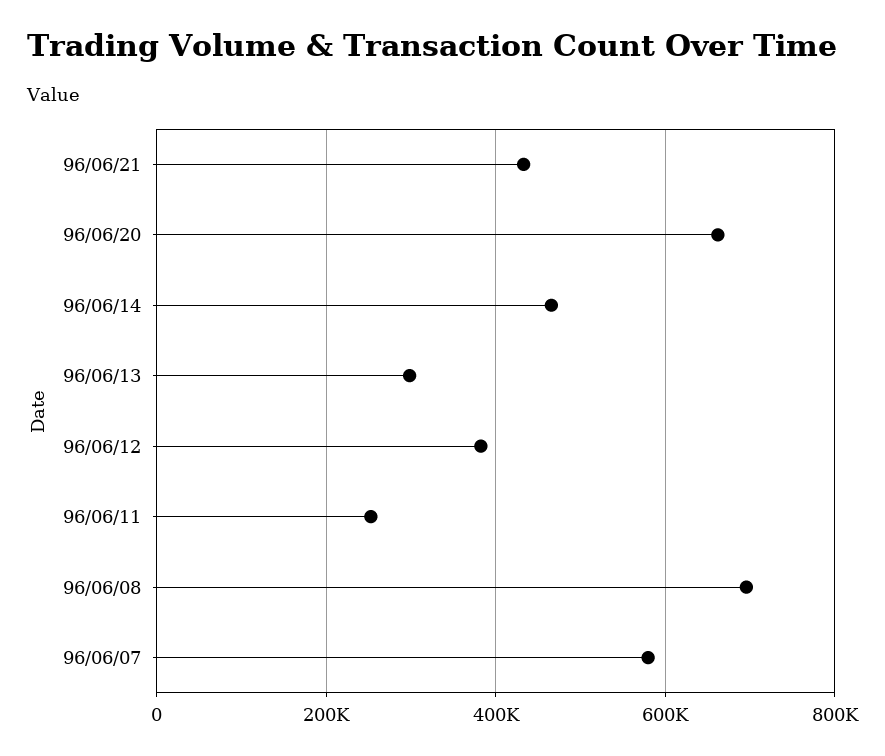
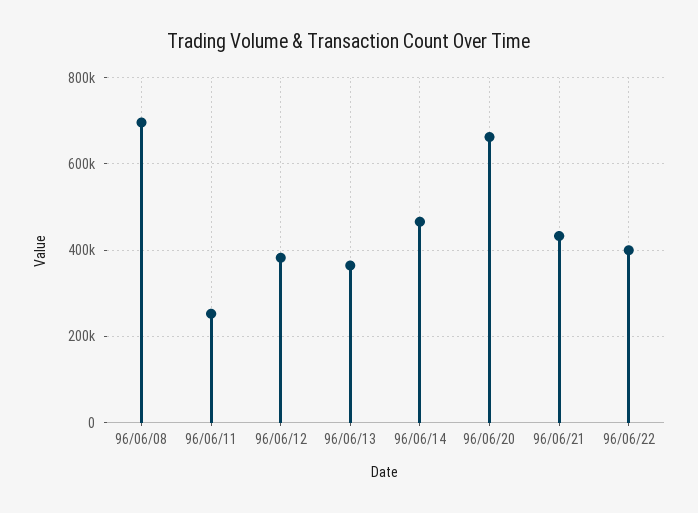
96/06/13: 300000 -> 360000
96/06/07: 580000 -> none
96/06/22: none -> 400000

